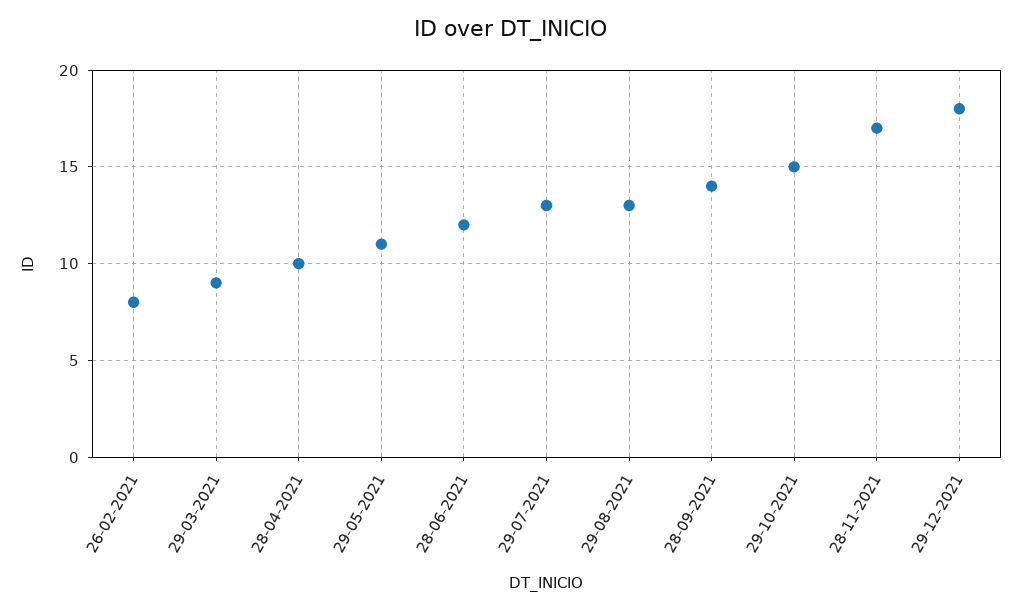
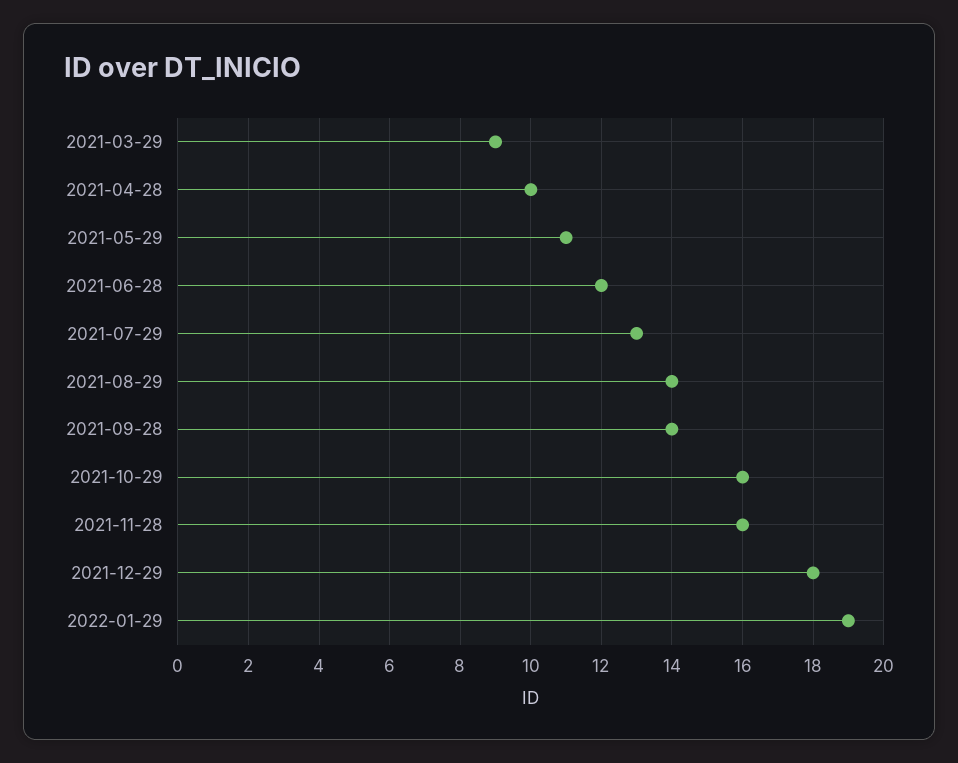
26-02-2021: 8 -> none
29-08-2021: 13 -> 14
29-10-2021: 15 -> 16
28-11-2021: 17 -> 16
2022-01-29: none -> 19

